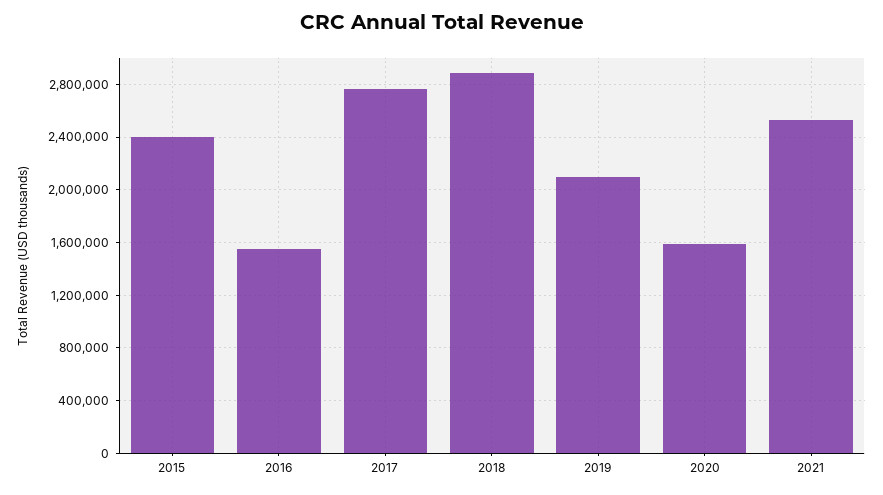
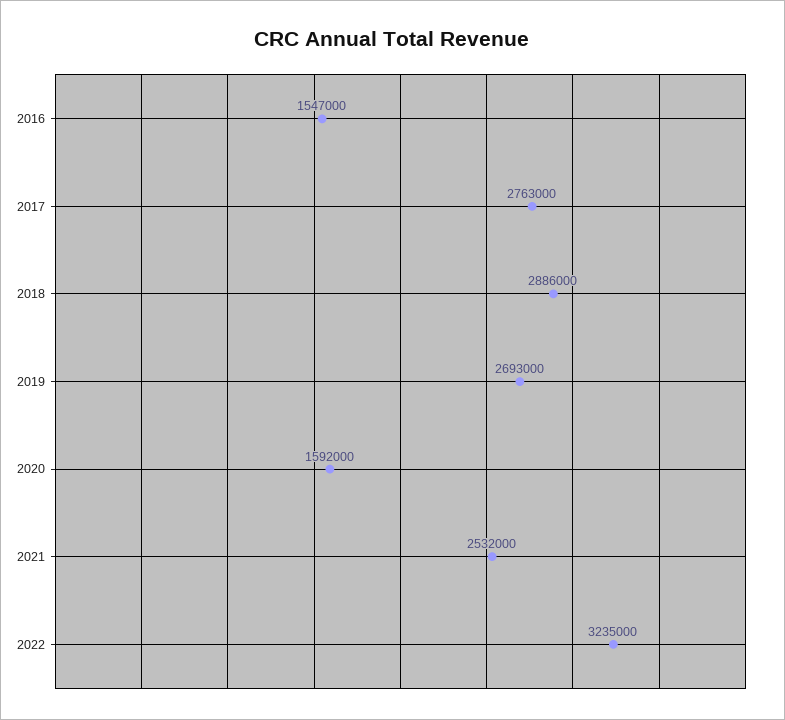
2015: 2400000 -> none
2019: 2100000 -> 2693000
2022: none -> 3235000

